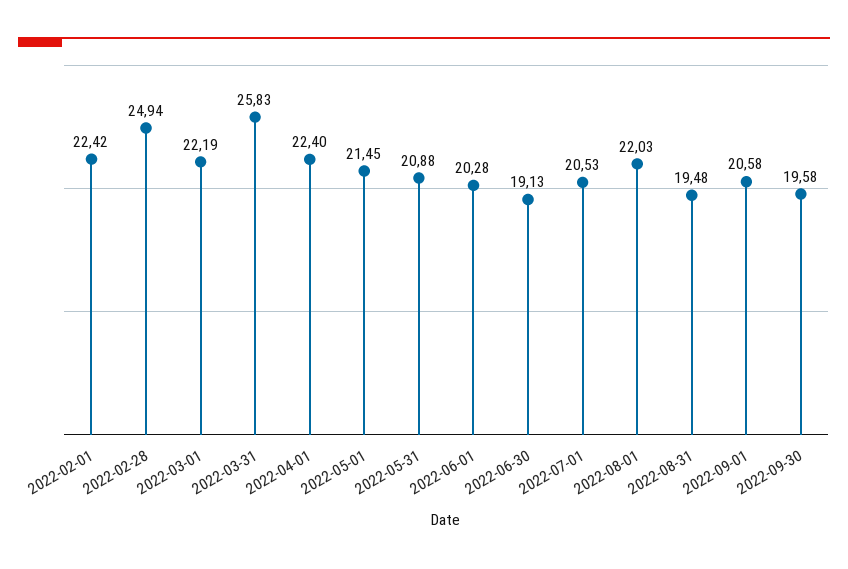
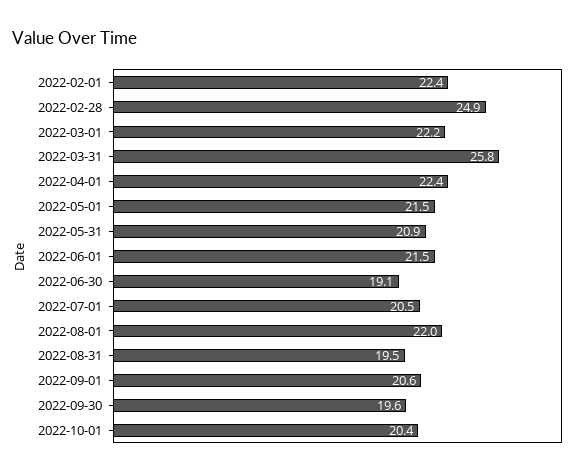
2022-06-01: 20.28 -> 21.5
2022-10-01: none -> 20.4

